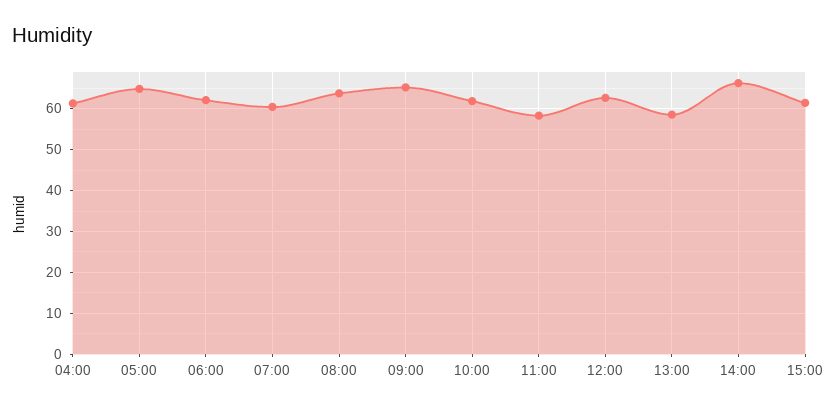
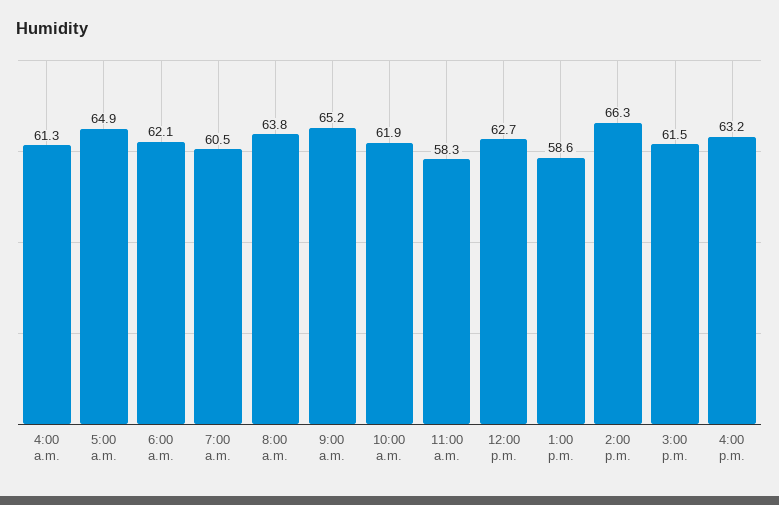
4:00 p.m.: none -> 63.2

